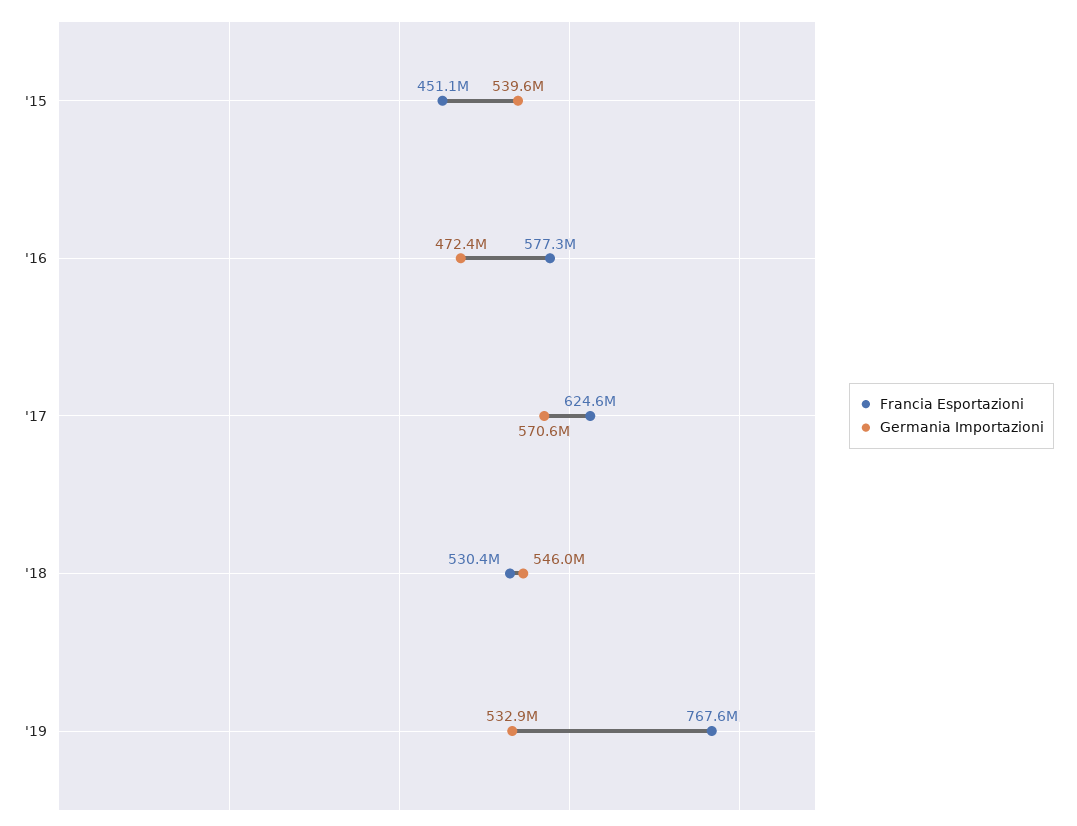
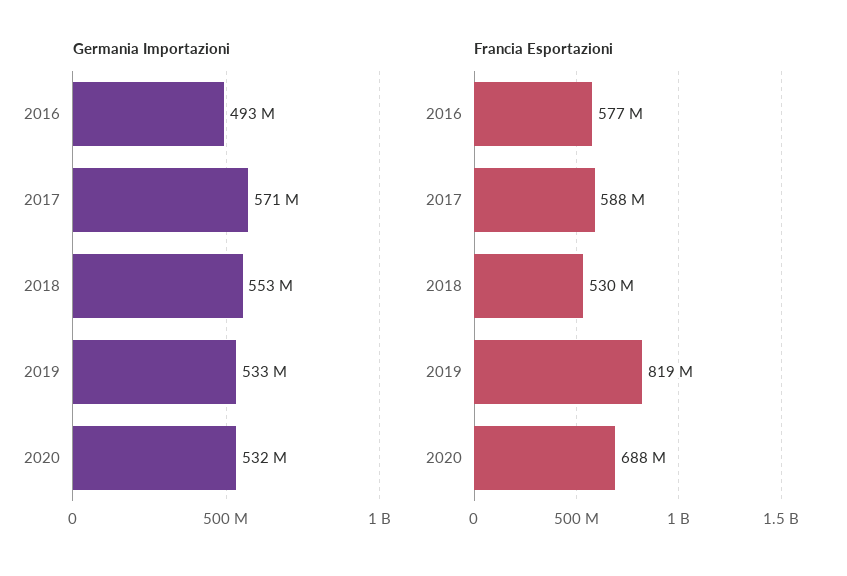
Francia Esportazioni, '15: 451100000 -> none
Germania Importazioni, '15: 539600000 -> none
Germania Importazioni, '16: 472400000 -> 493000000
Francia Esportazioni, '17: 624600000 -> 588000000
Germania Importazioni, '18: 546000000 -> 553000000
Francia Esportazioni, '19: 767600000 -> 819000000
Germania Importazioni, 2020: none -> 532000000
Francia Esportazioni, 2020: none -> 688000000

